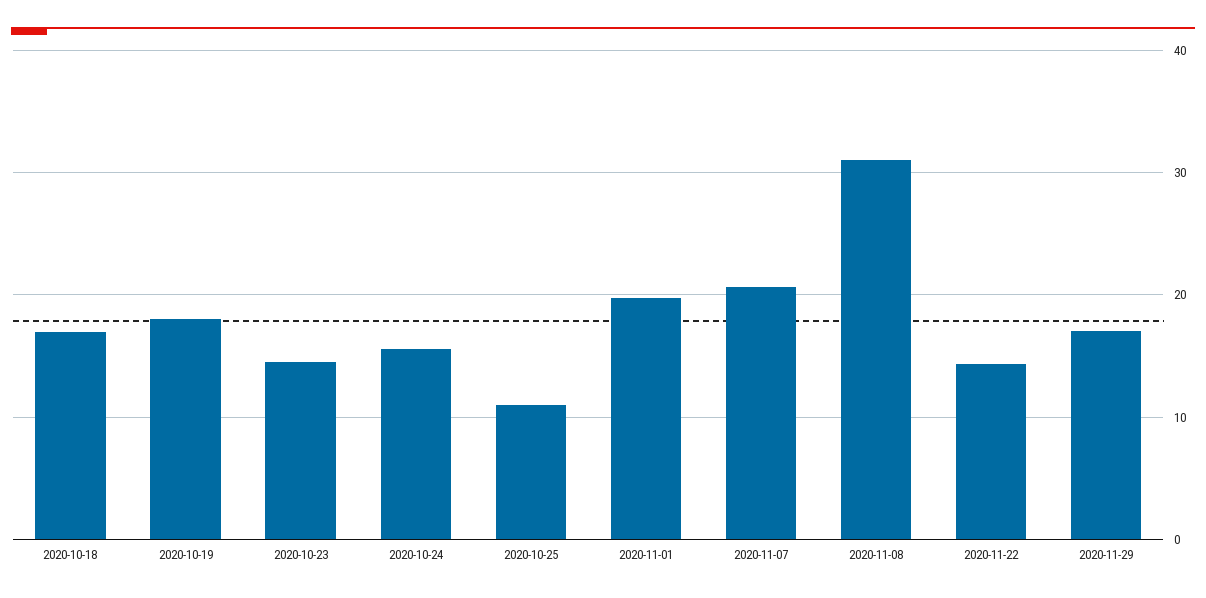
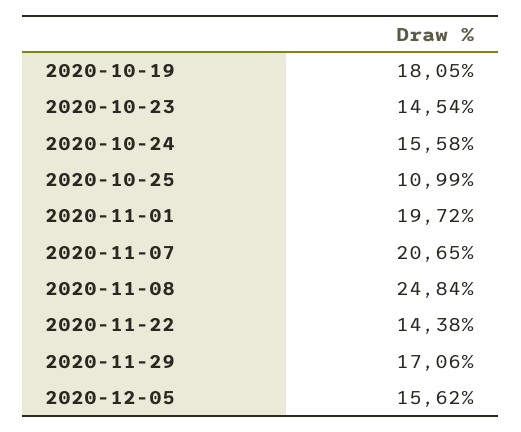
2020-10-18: 17 -> none
2020-11-08: 31 -> 24.84
2020-12-05: none -> 15.62

